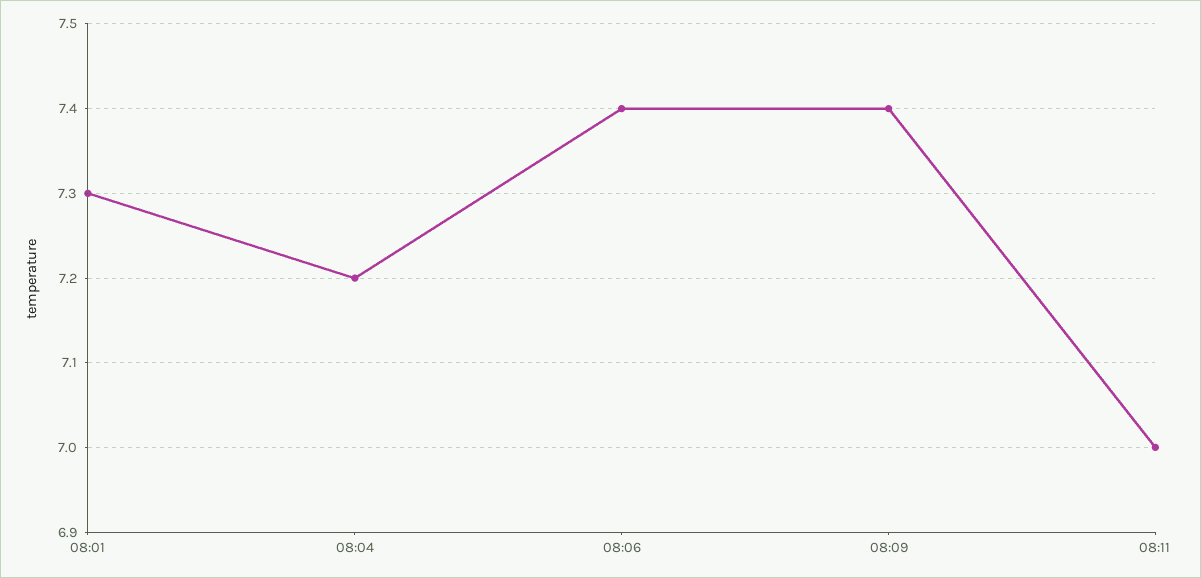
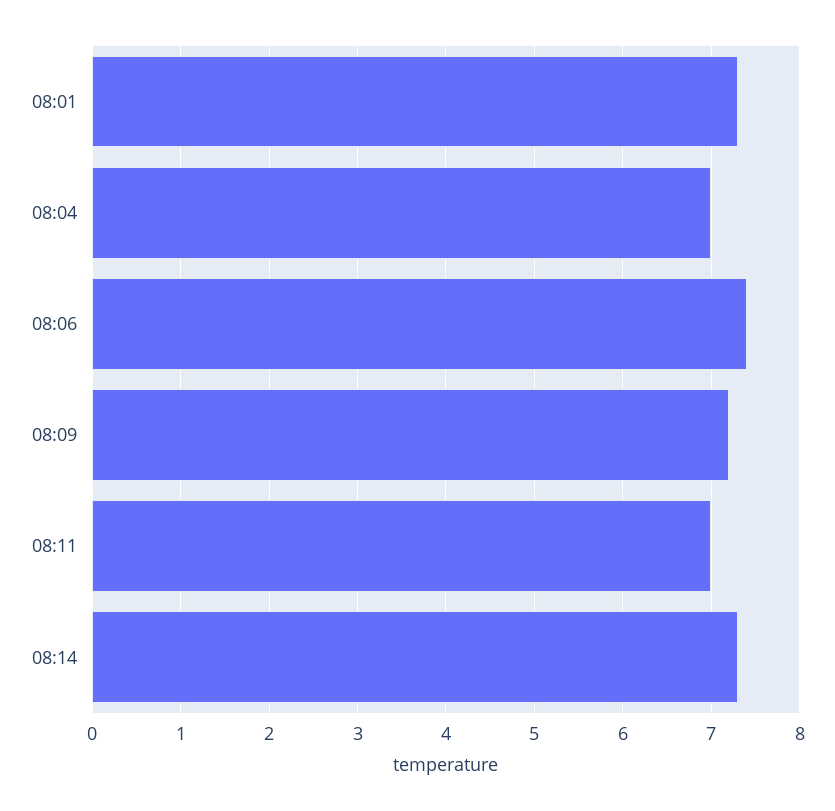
08:04: 7.2 -> 7
08:09: 7.4 -> 7.2
08:14: none -> 7.3

